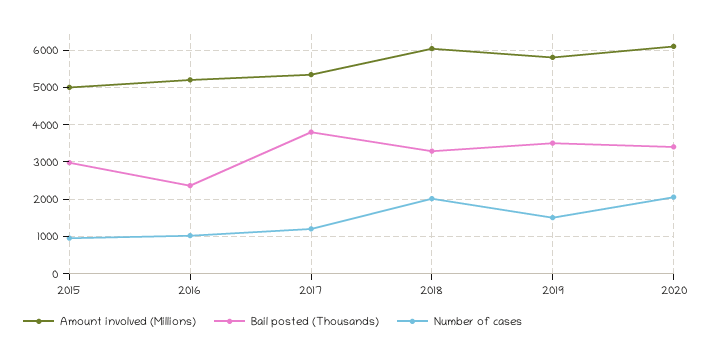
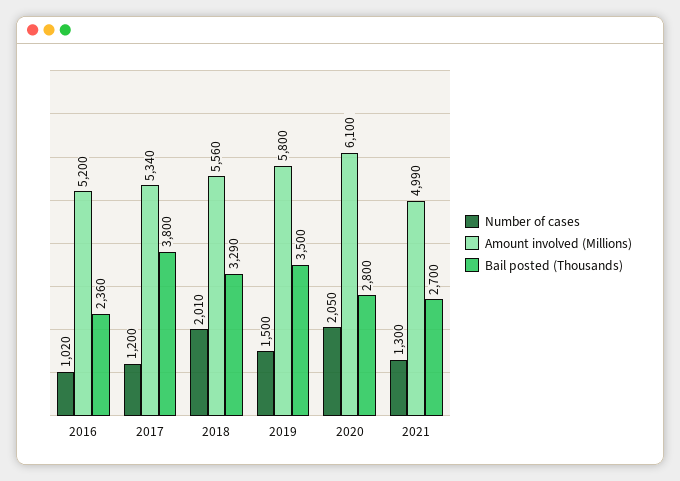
Amount involved (Millions), 2015: 5000 -> none
Bail posted (Thousands), 2015: 3000 -> none
Number of cases, 2015: 1000 -> none
Amount involved (Millions), 2018: 6000 -> 5560
Bail posted (Thousands), 2020: 3400 -> 2800
Number of cases, 2021: none -> 1300
Amount involved (Millions), 2021: none -> 4990
Bail posted (Thousands), 2021: none -> 2700

